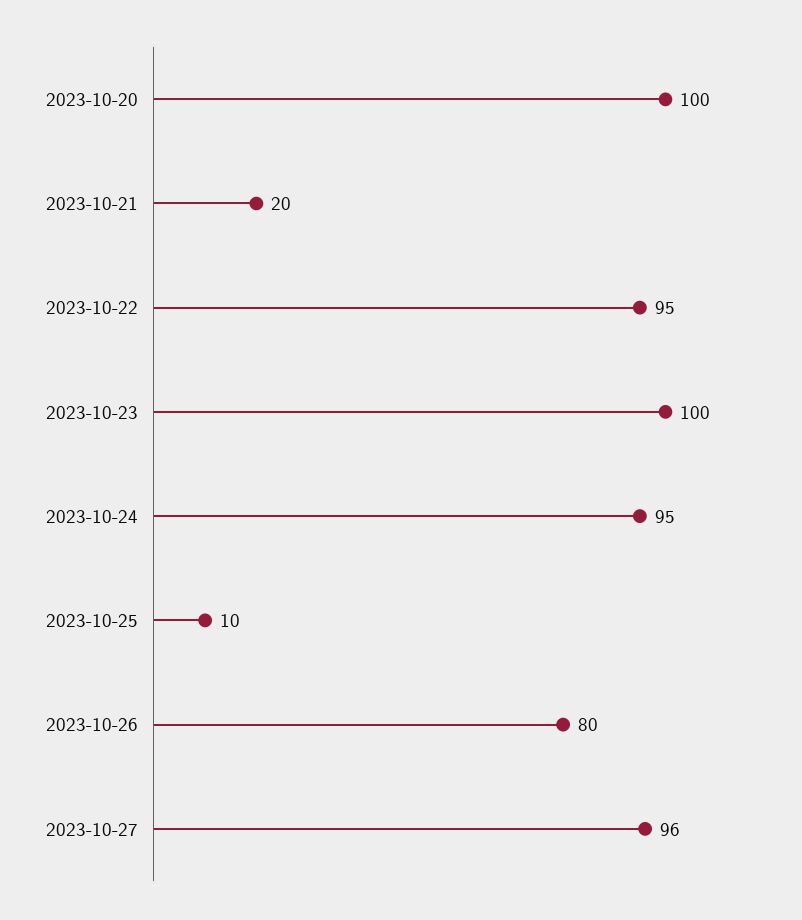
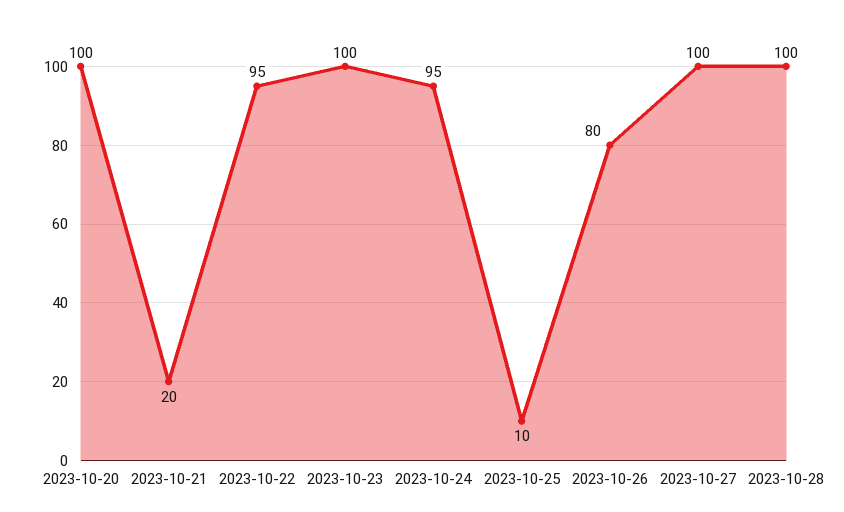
2023-10-27: 96 -> 100
2023-10-28: none -> 100

